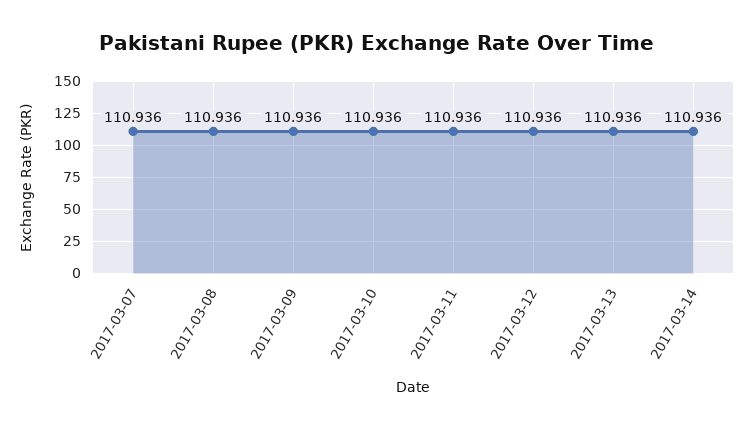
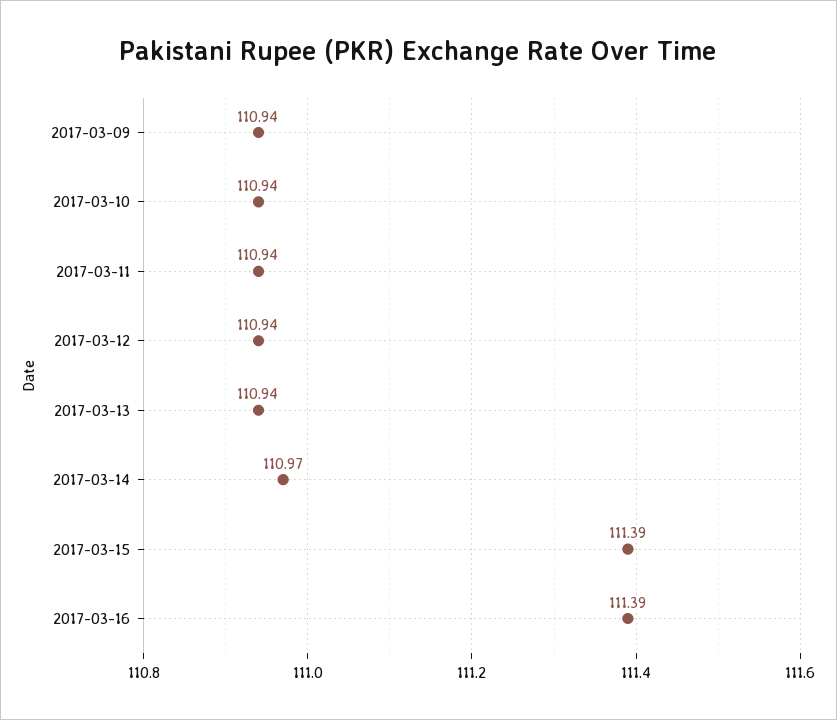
2017-03-07: 110.936 -> none
2017-03-08: 110.936 -> none
2017-03-14: 110.936 -> 110.97
2017-03-15: none -> 111.39
2017-03-16: none -> 111.39

